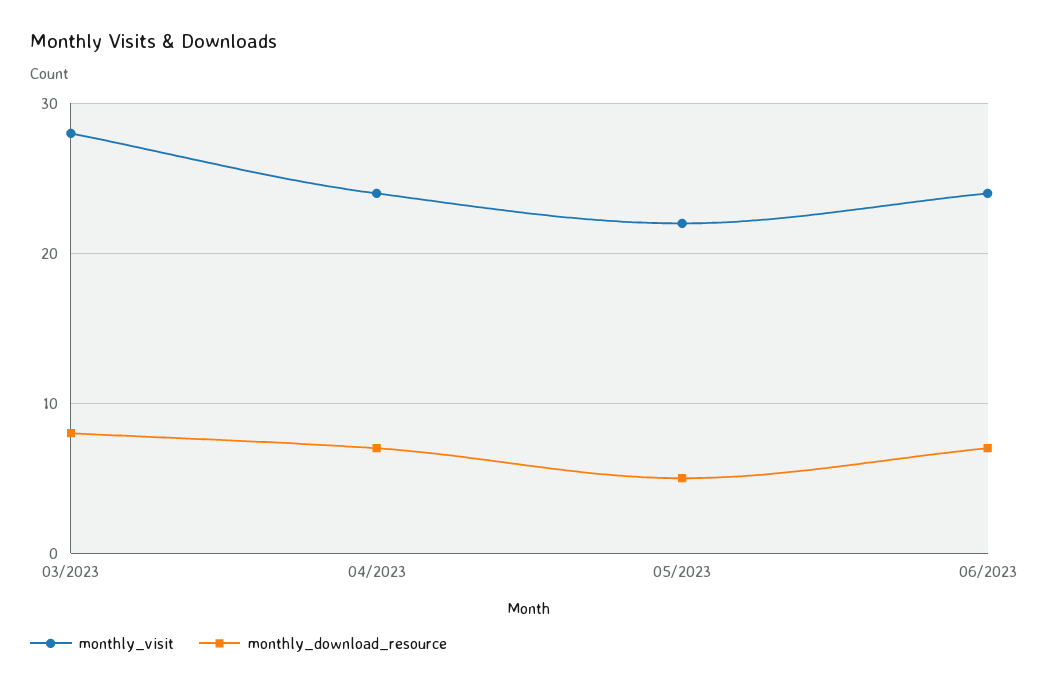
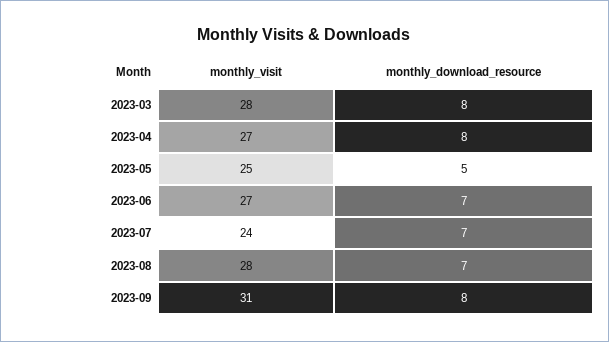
monthly_visit, 04/2023: 24 -> 27
monthly_download_resource, 04/2023: 7 -> 8
monthly_visit, 05/2023: 22 -> 25
monthly_visit, 06/2023: 24 -> 27
monthly_visit, 2023-07: none -> 24
monthly_download_resource, 2023-07: none -> 7
monthly_visit, 2023-08: none -> 28
monthly_download_resource, 2023-08: none -> 7
monthly_visit, 2023-09: none -> 31
monthly_download_resource, 2023-09: none -> 8

